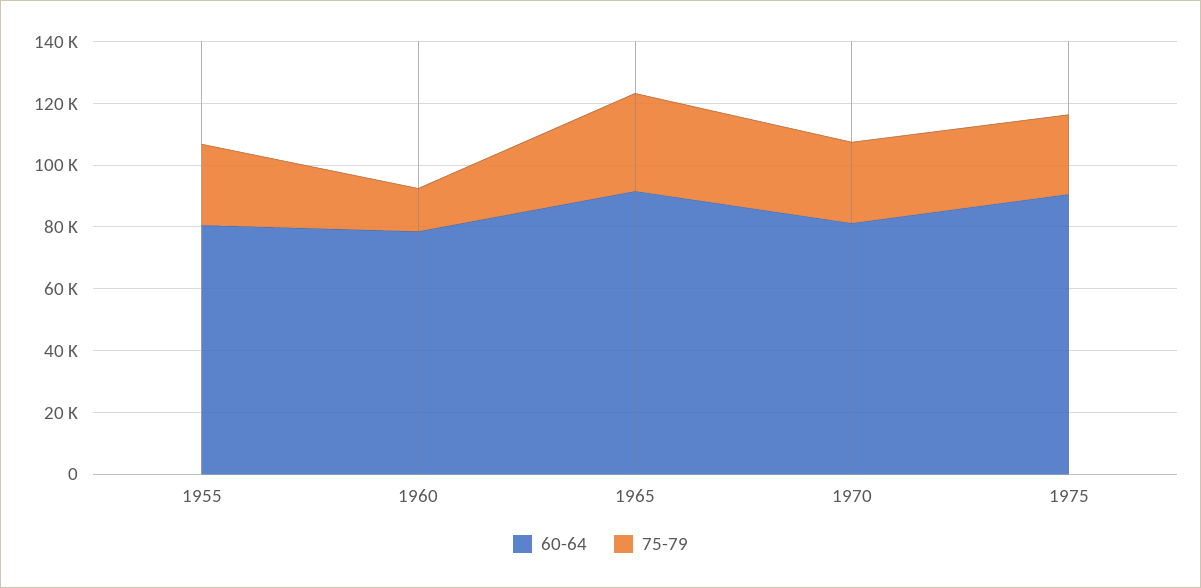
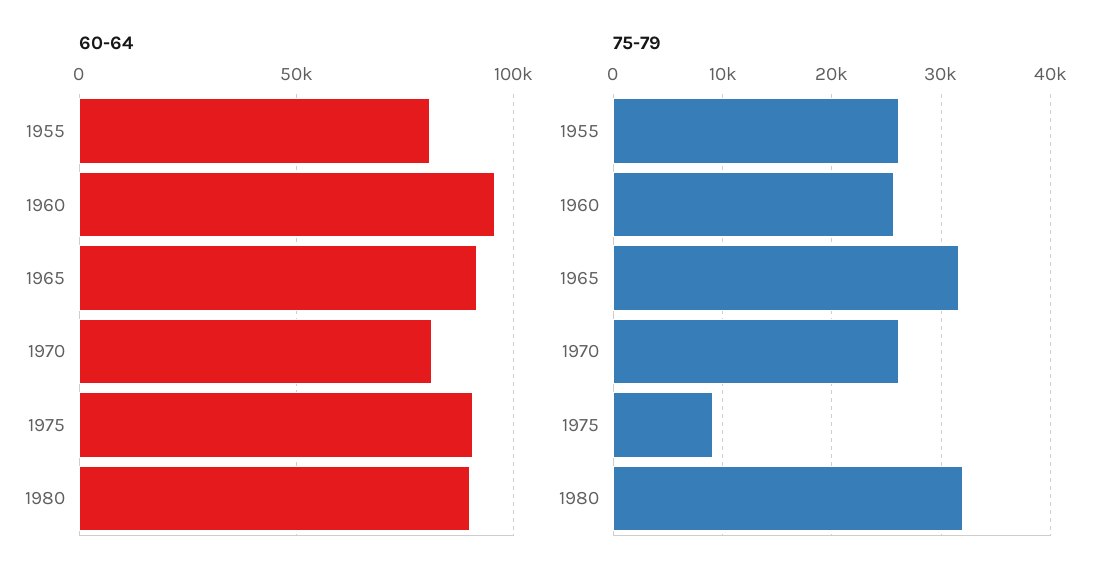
60-64, 1960: 80000 -> 95000
75-79, 1960: 15000 -> 26000
75-79, 1975: 25000 -> 9000
60-64, 1980: none -> 90000
75-79, 1980: none -> 32000

